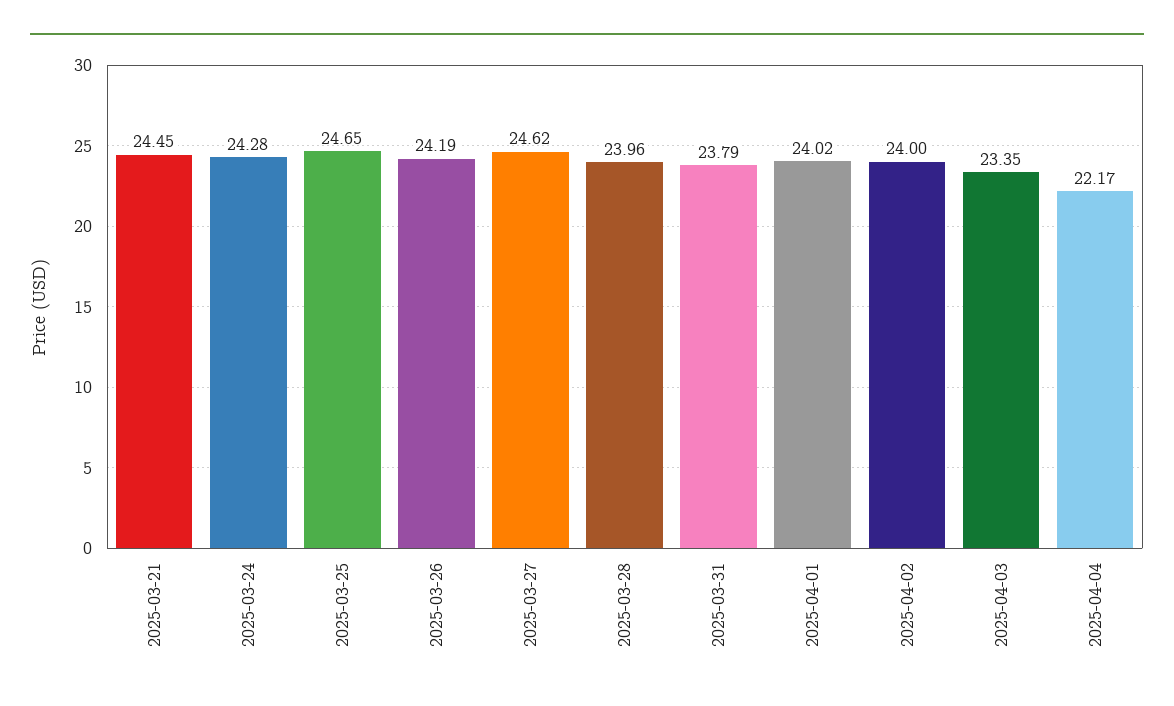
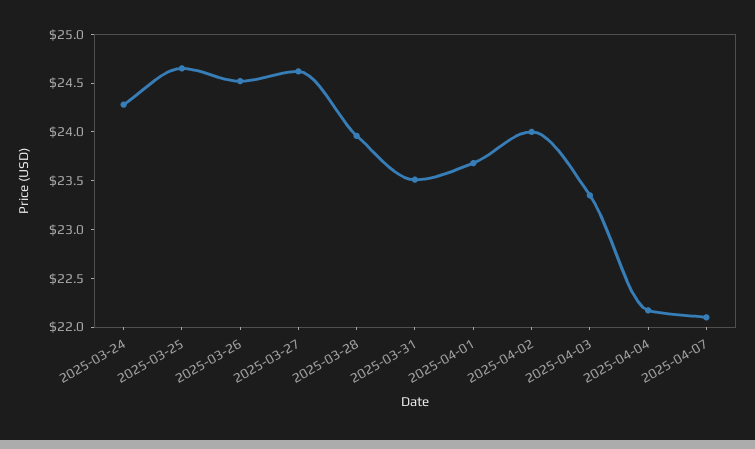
2025-03-21: 24.45 -> none
2025-03-26: 24.19 -> 24.5
2025-03-31: 23.79 -> 23.5
2025-04-01: 24.02 -> 23.7
2025-04-07: none -> 22.1

